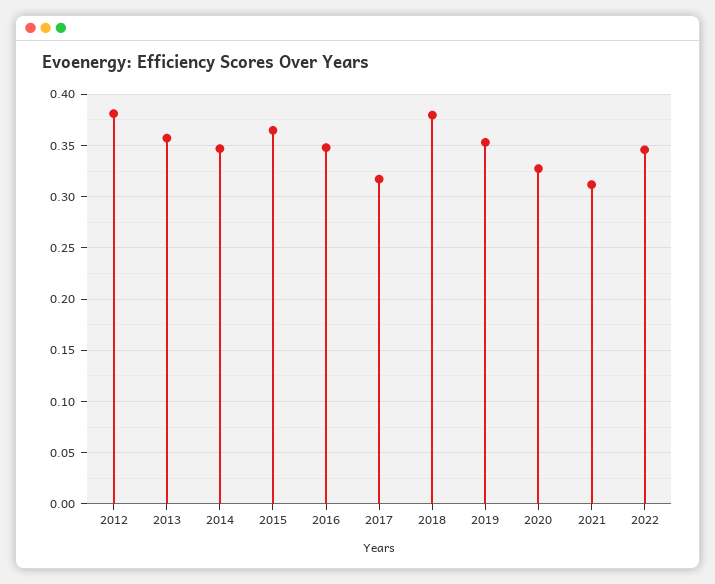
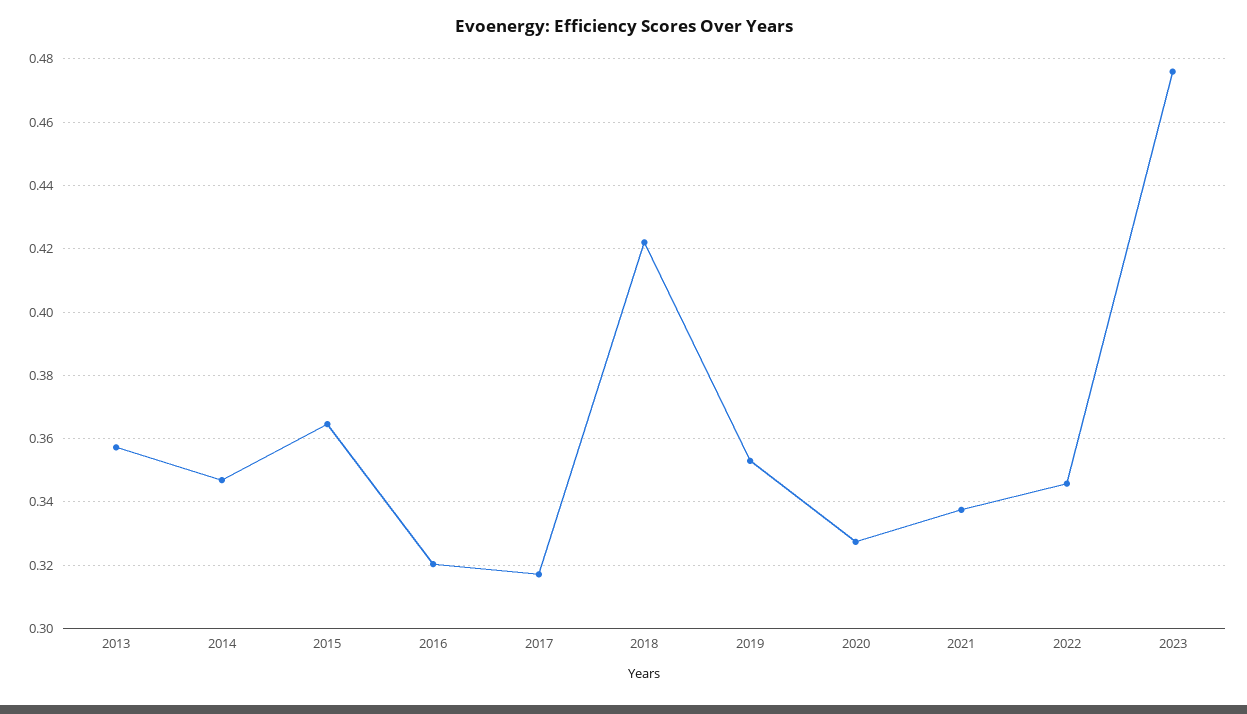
2012: 0.38 -> none
2016: 0.35 -> 0.32
2018: 0.38 -> 0.422
2021: 0.31 -> 0.338
2023: none -> 0.476

